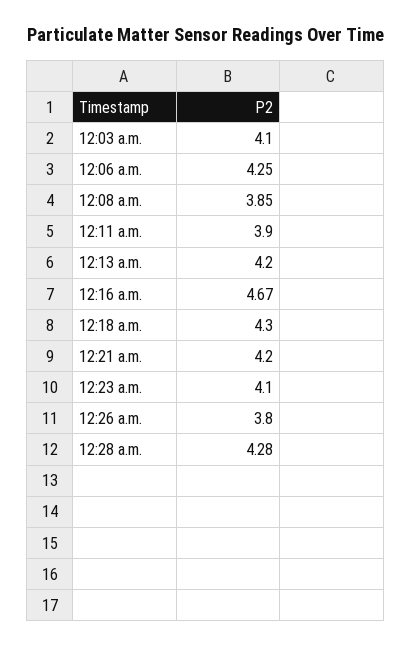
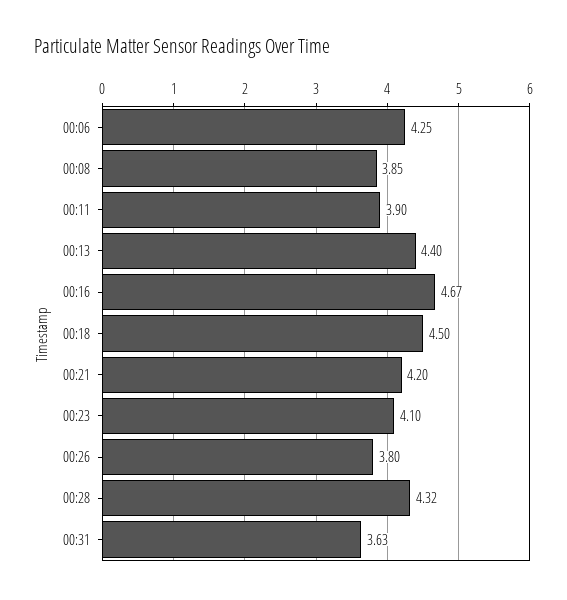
12:03 a.m.: 4.1 -> none
12:13 a.m.: 4.2 -> 4.4
12:18 a.m.: 4.3 -> 4.5
12:28 a.m.: 4.28 -> 4.32
00:31: none -> 3.63

